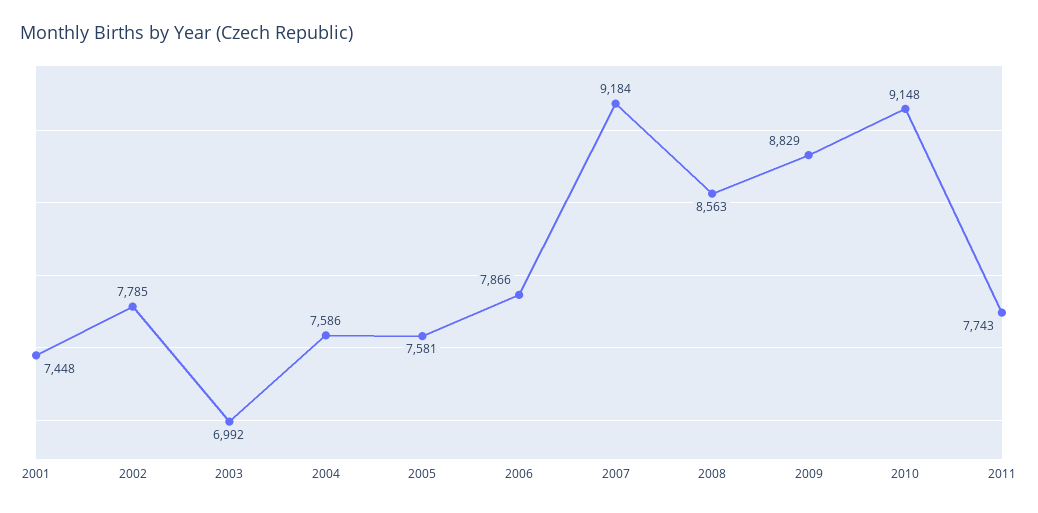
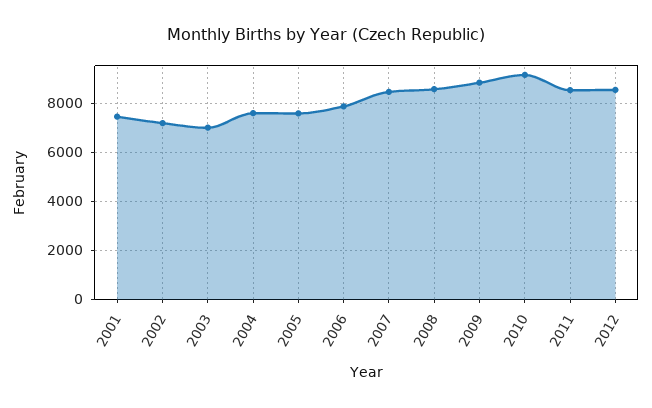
2002: 7785 -> 7250
2007: 9184 -> 8500
2011: 7743 -> 8500
2012: none -> 8500

